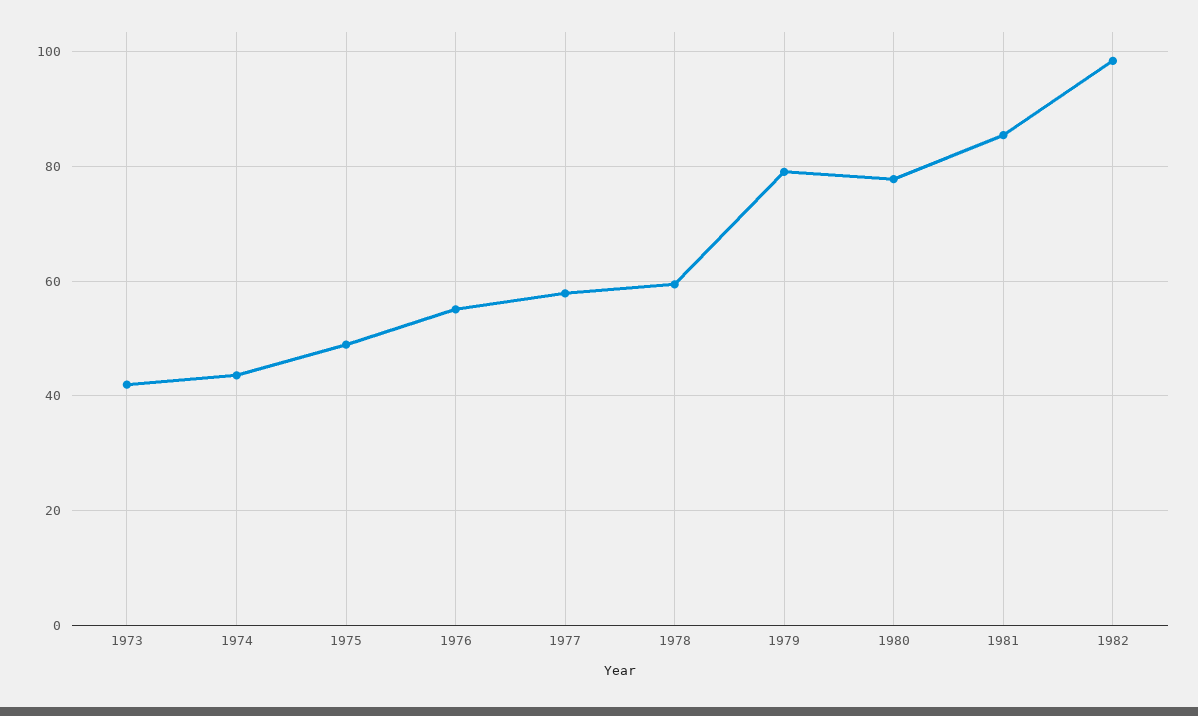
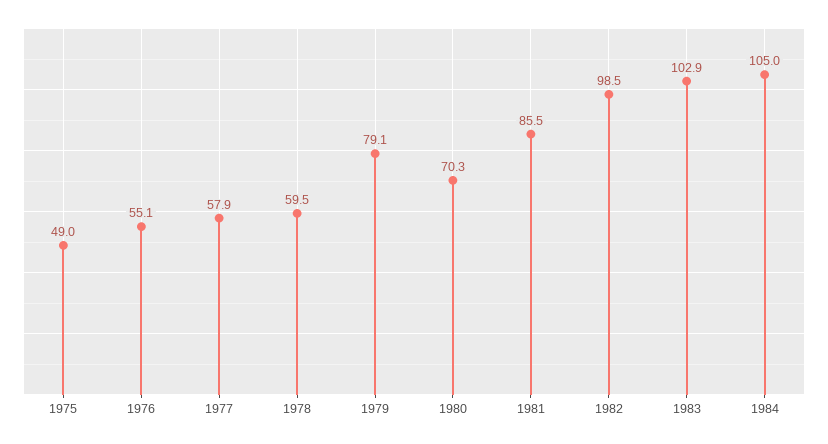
1973: 42 -> none
1974: 44 -> none
1980: 78 -> 70.3
1983: none -> 102.9
1984: none -> 105

